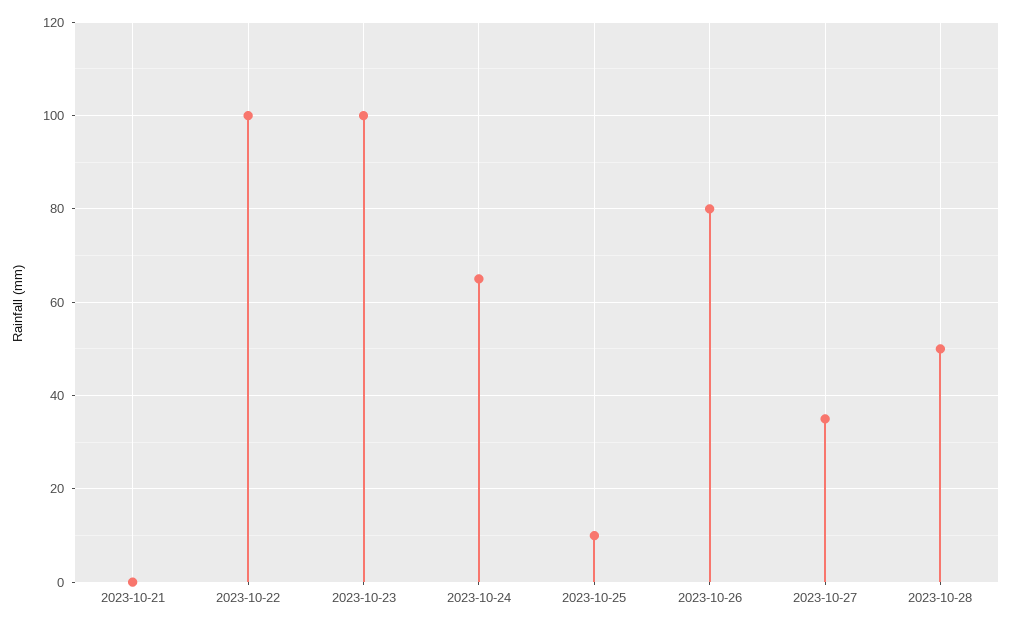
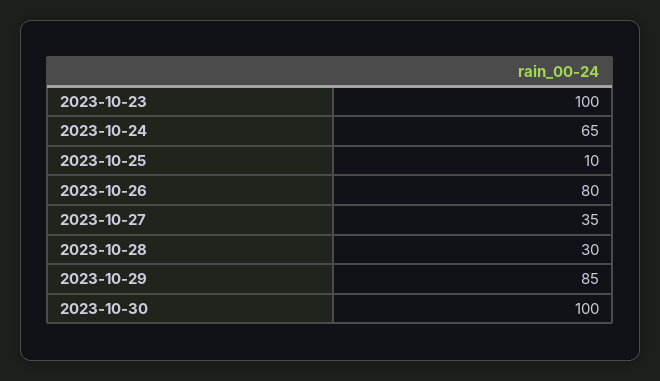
2023-10-21: 0 -> none
2023-10-22: 100 -> none
2023-10-28: 50 -> 30
2023-10-29: none -> 85
2023-10-30: none -> 100

